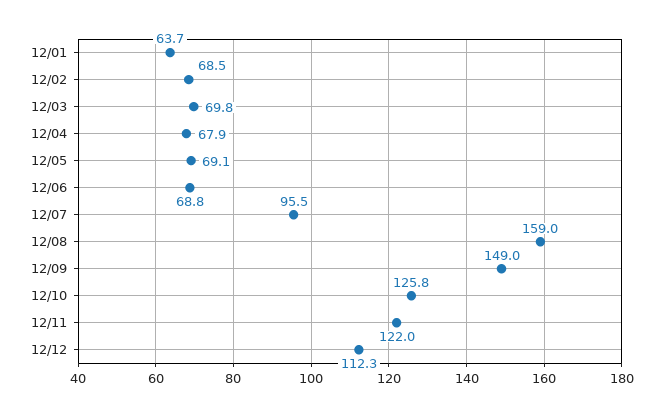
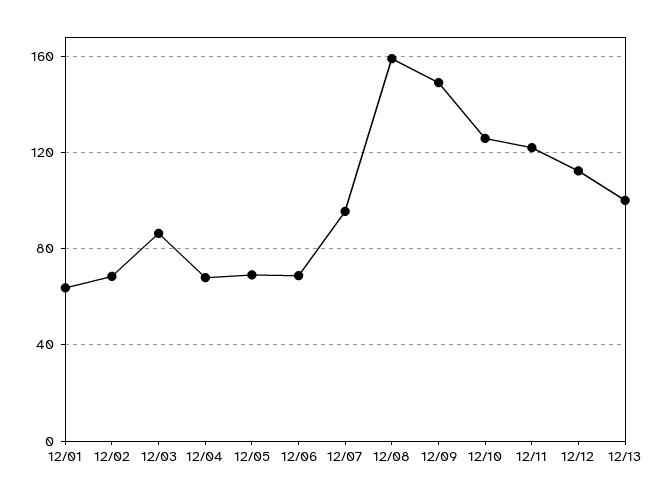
12/03: 69.8 -> 85
12/13: none -> 100

